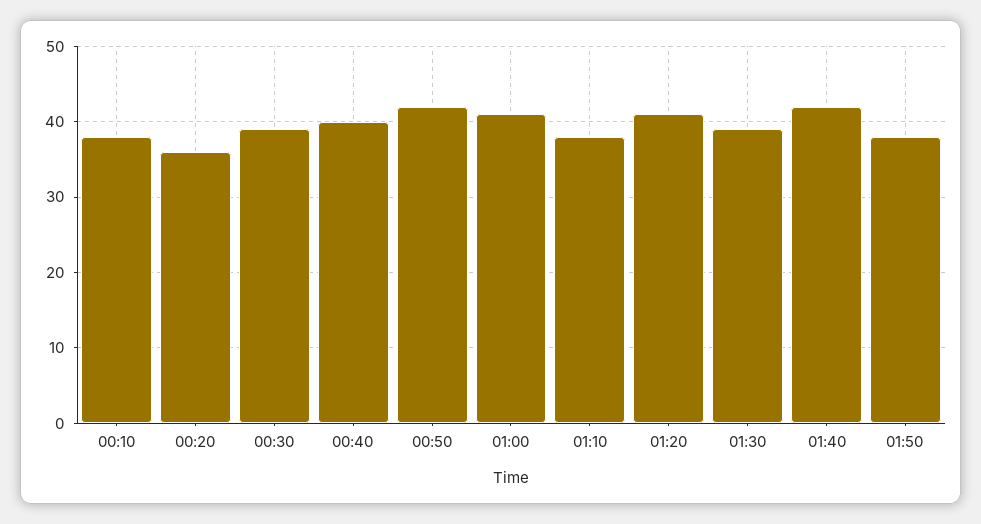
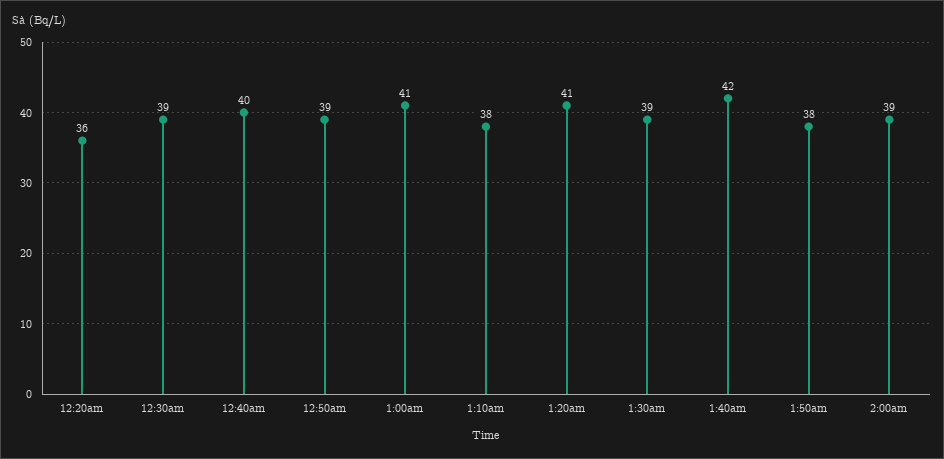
00:10: 38 -> none
00:50: 42 -> 39
2:00am: none -> 39

